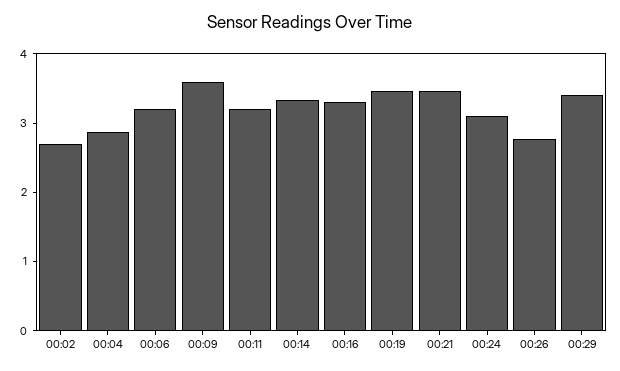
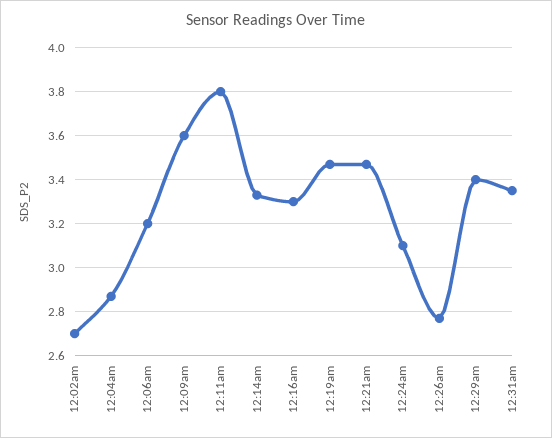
00:11: 3.2 -> 3.8
12:31am: none -> 3.35

